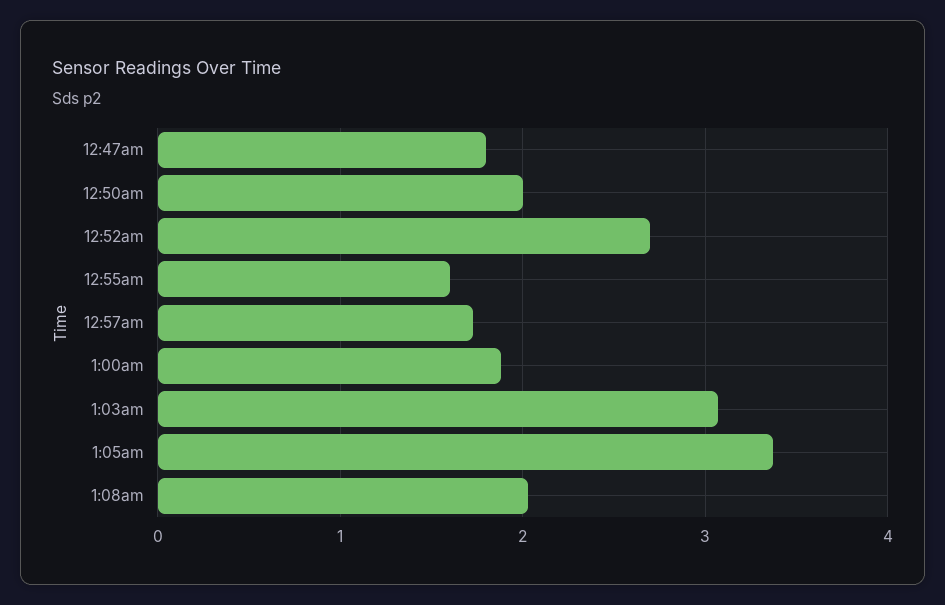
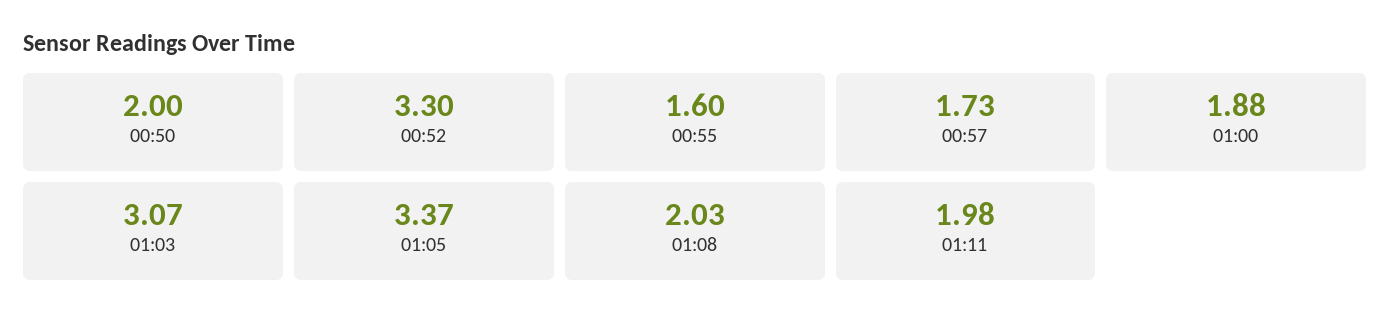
12:47am: 1.8 -> none
12:52am: 2.7 -> 3.3
01:11: none -> 1.98

